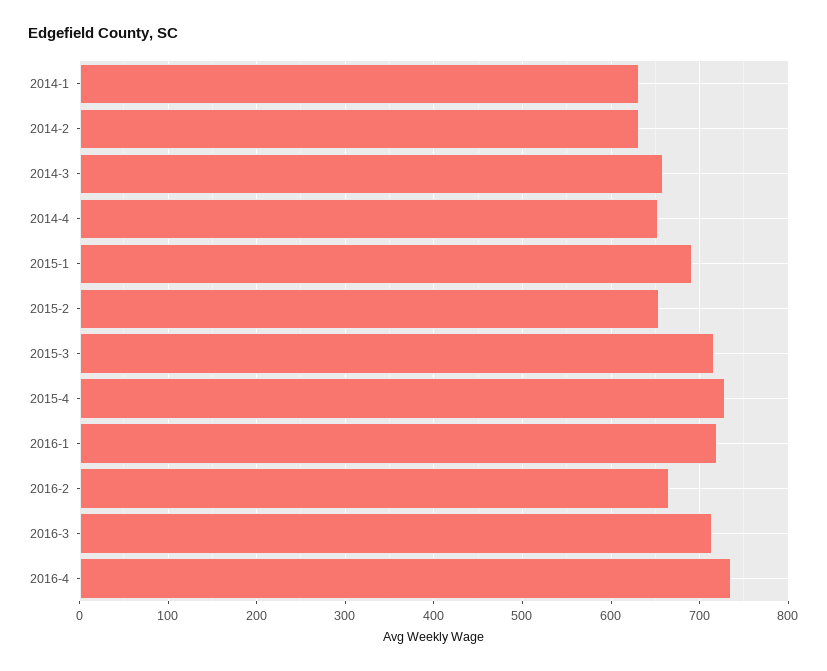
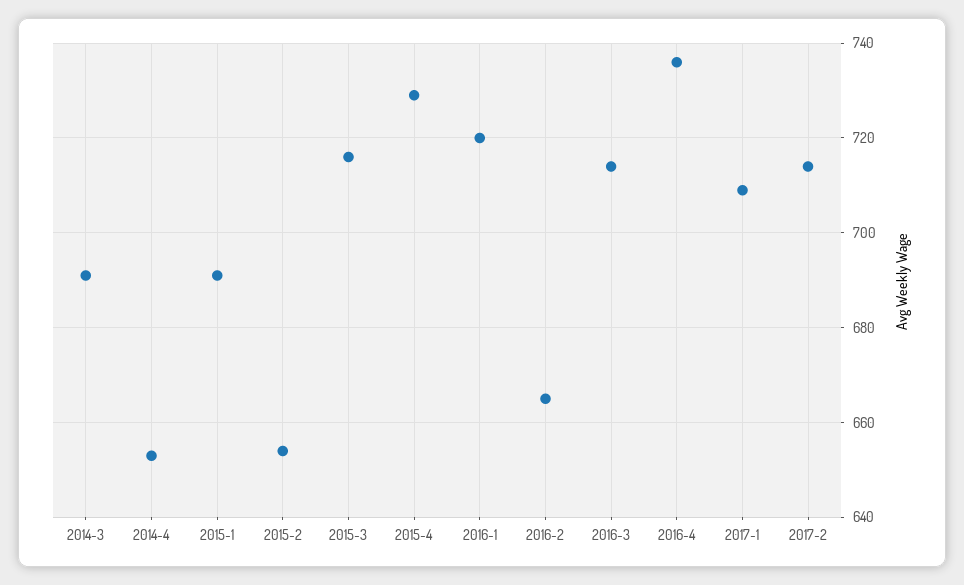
2014-1: 630 -> none
2014-2: 630 -> none
2014-3: 660 -> 690
2017-1: none -> 710
2017-2: none -> 715

